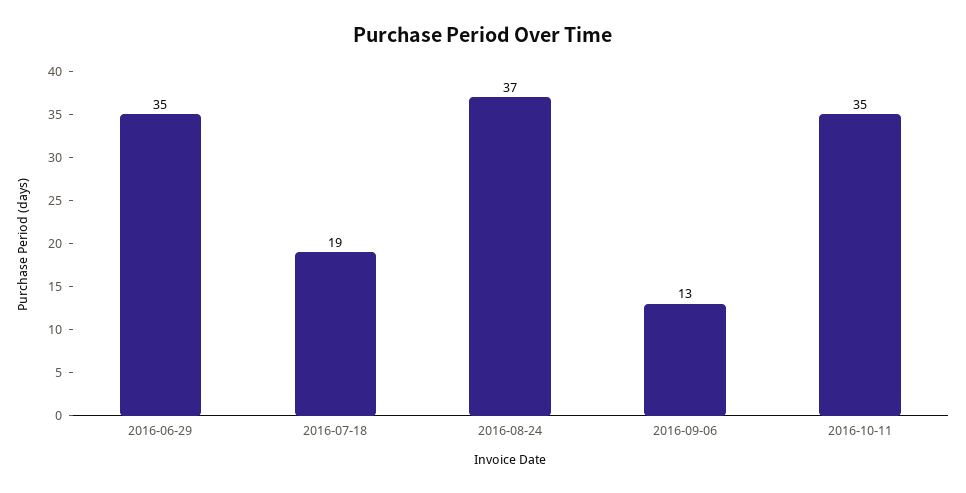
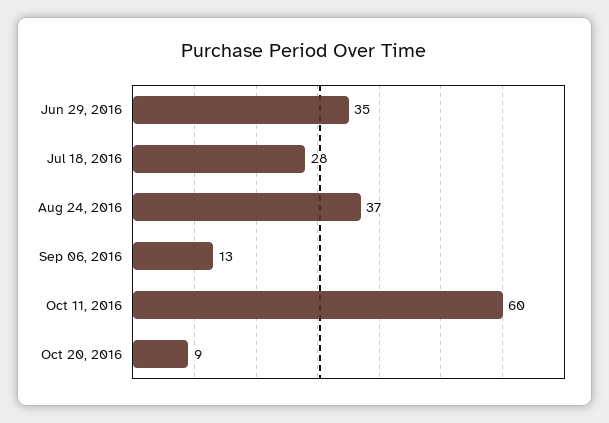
2016-07-18: 19 -> 28
2016-10-11: 35 -> 60
Oct 20, 2016: none -> 9

